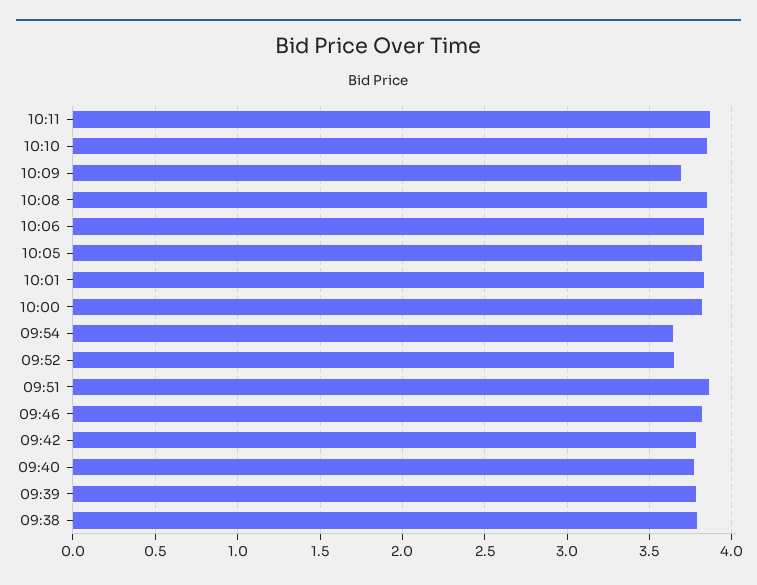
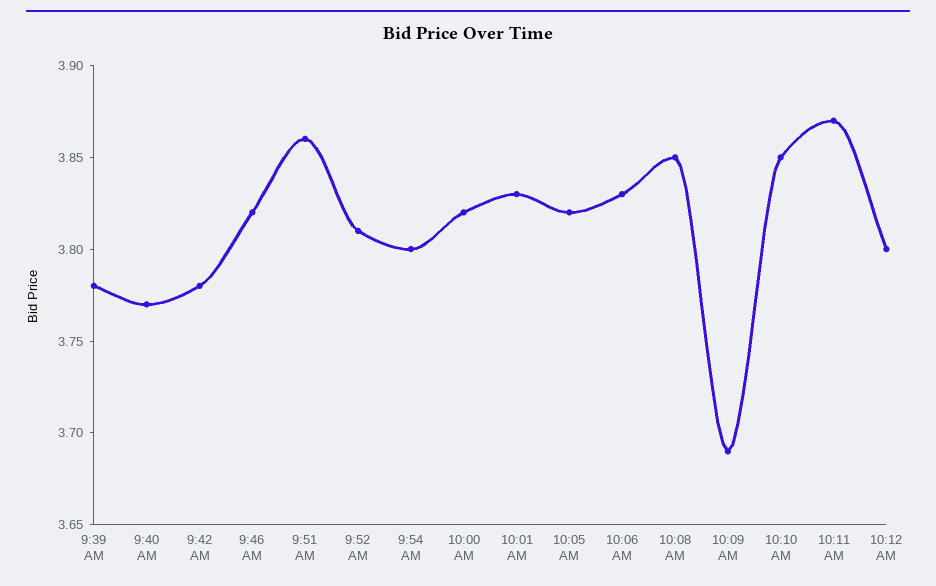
09:54: 3.65 -> 3.8
09:52: 3.65 -> 3.81
09:38: 3.8 -> none
10:12 AM: none -> 3.8

